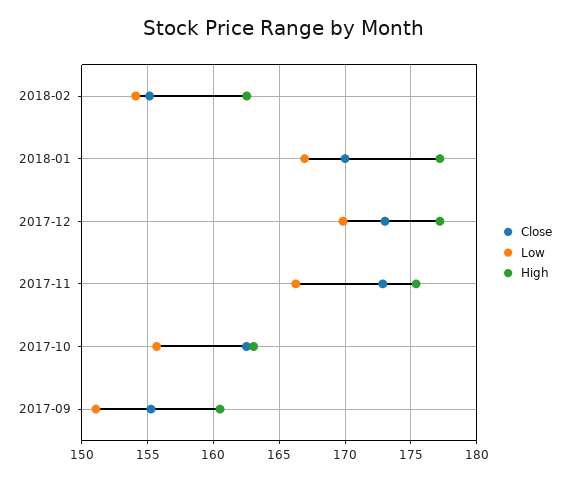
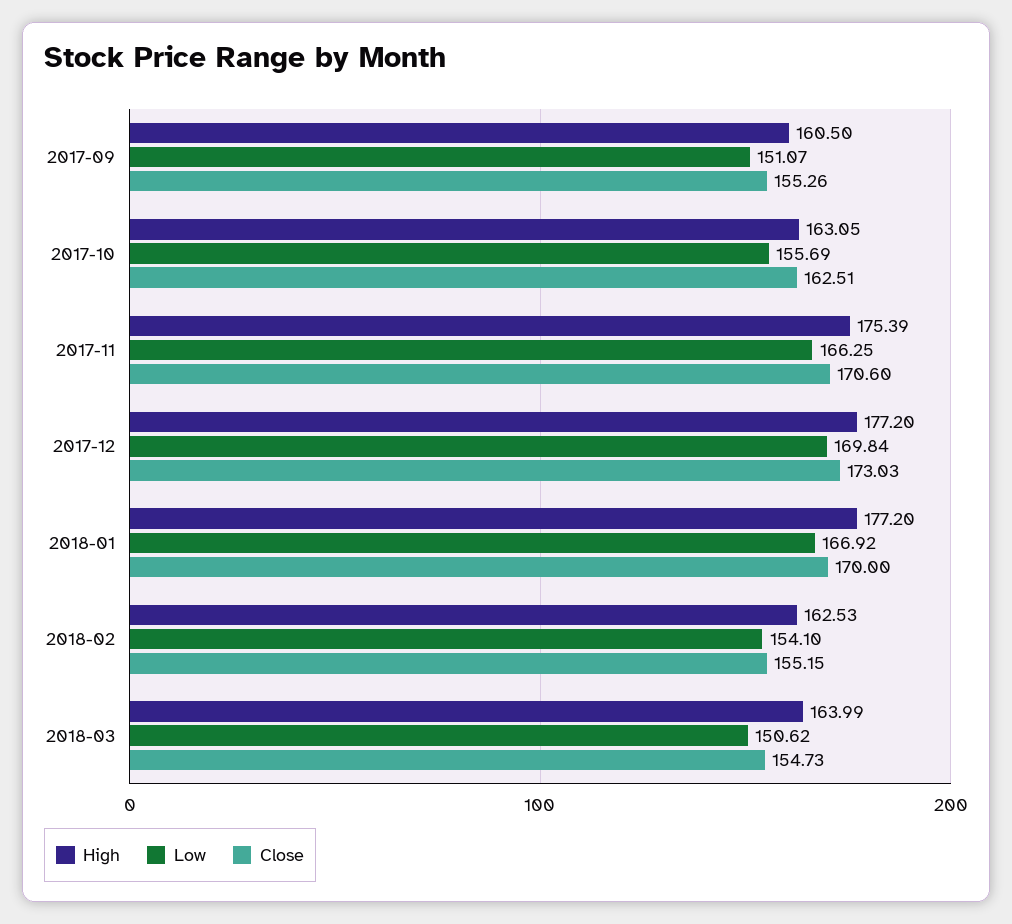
Close, 2017-11: 173 -> 170.6
High, 2018-03: none -> 163.99
Low, 2018-03: none -> 150.62
Close, 2018-03: none -> 154.73

